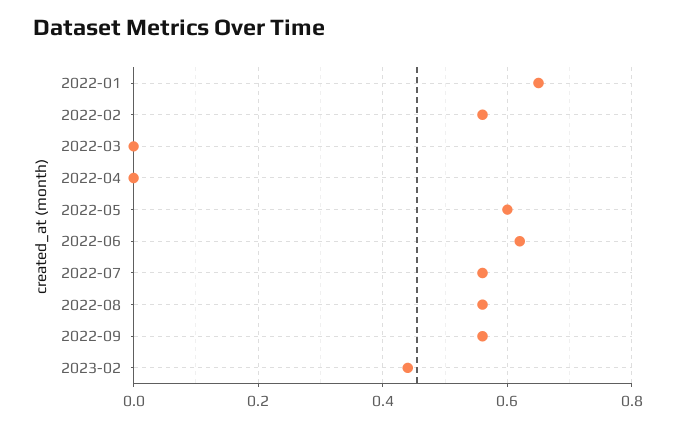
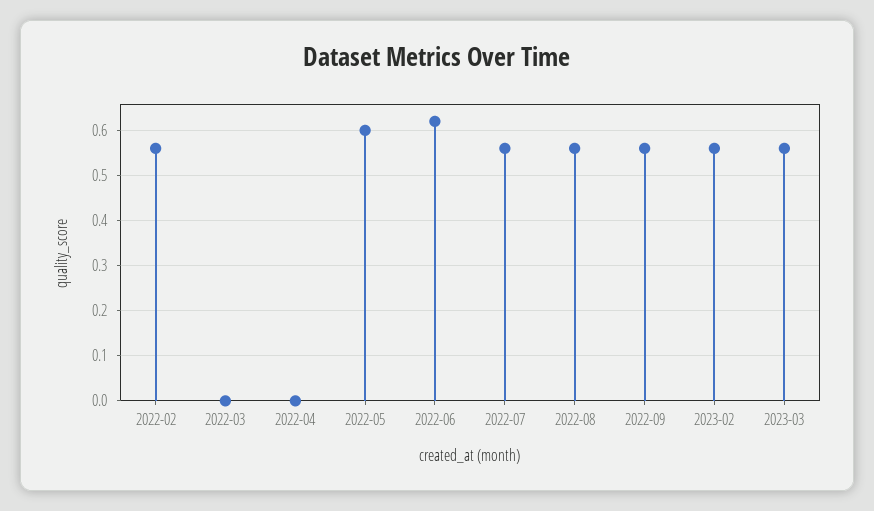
2022-01: 0.65 -> none
2023-02: 0.45 -> 0.55
2023-03: none -> 0.55

